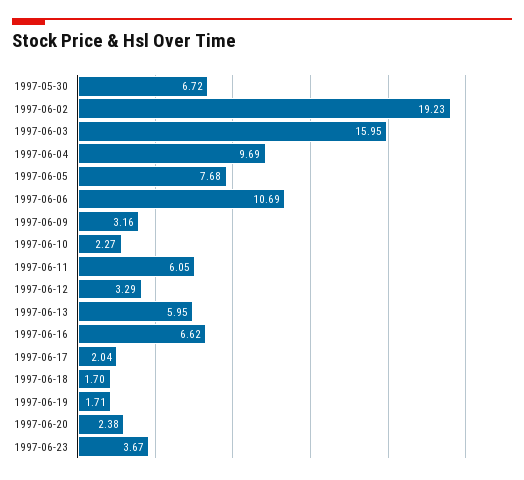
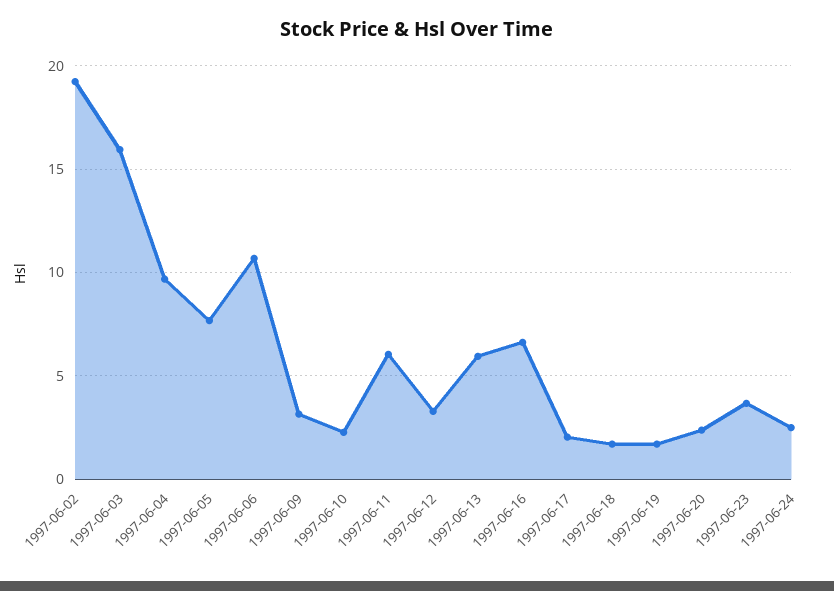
1997-05-30: 6.72 -> none
1997-06-24: none -> 2.5

